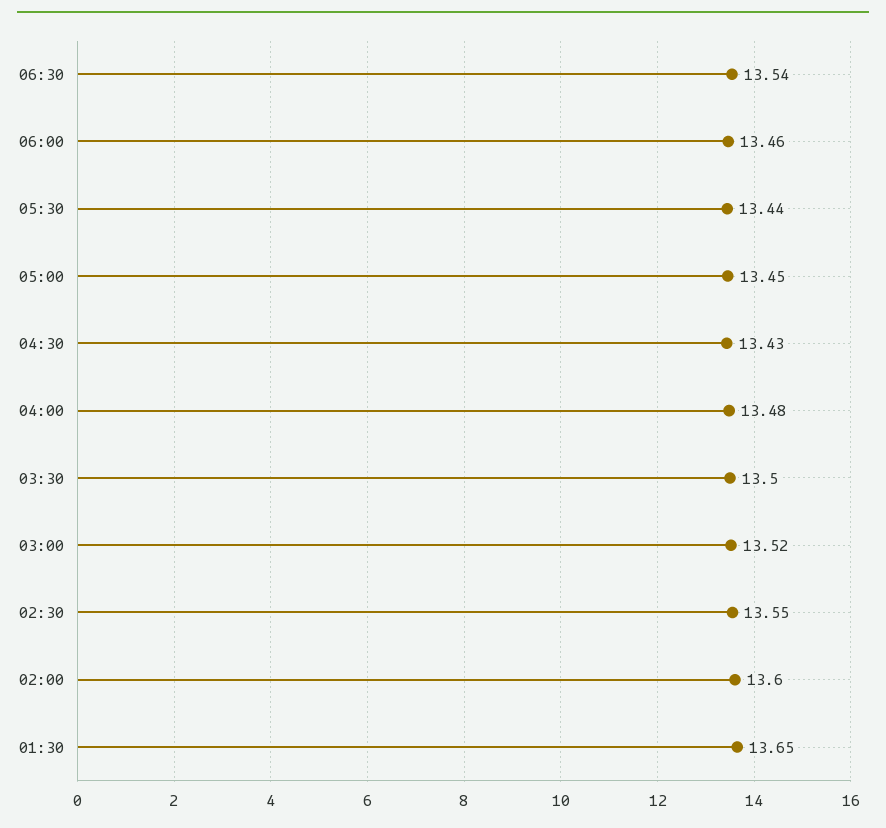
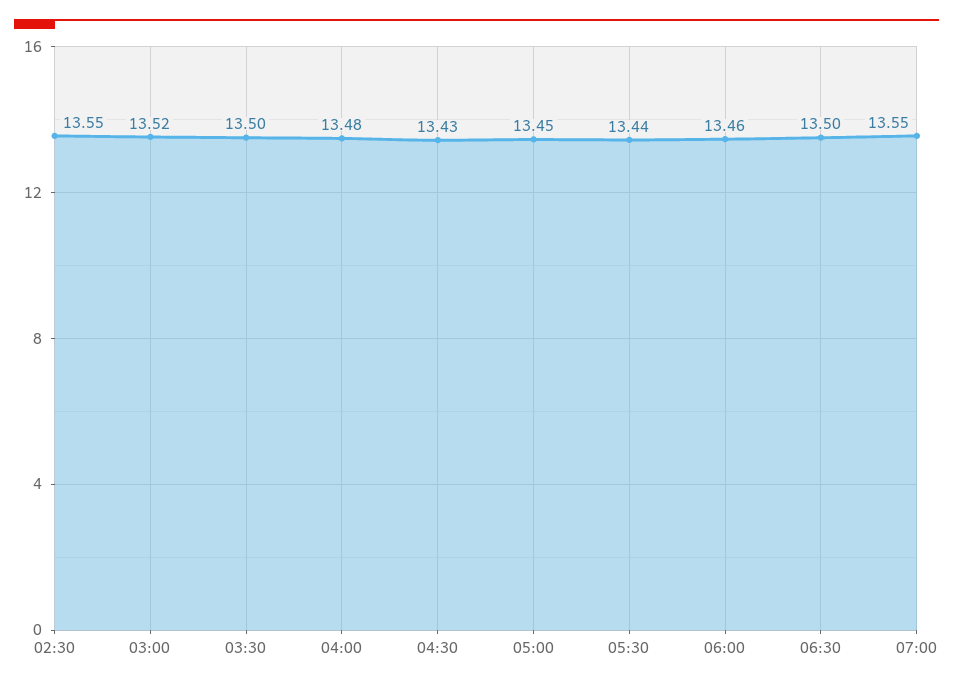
06:30: 13.54 -> 13.5
02:00: 13.6 -> none
01:30: 13.65 -> none
07:00: none -> 13.55

